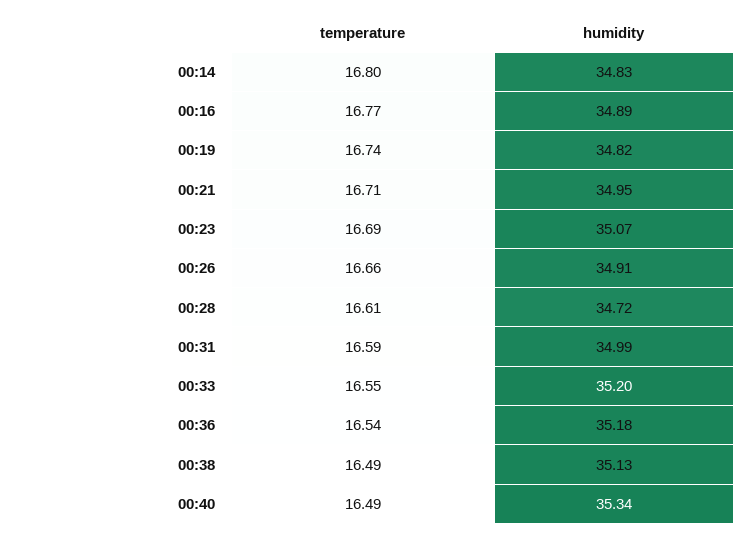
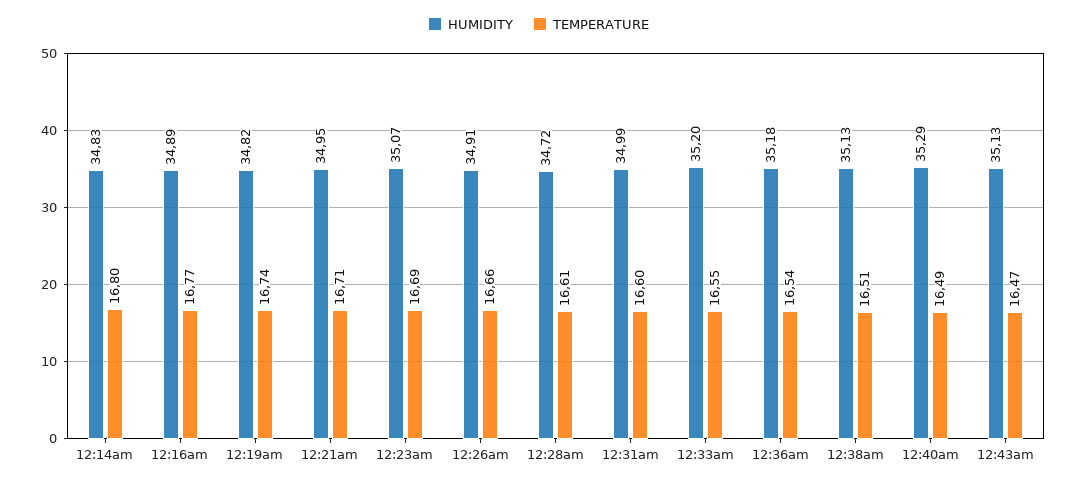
temperature, 00:31: 16.59 -> 16.6
temperature, 00:38: 16.49 -> 16.51
humidity, 00:40: 35.34 -> 35.29
humidity, 12:43am: none -> 35.13
temperature, 12:43am: none -> 16.47

